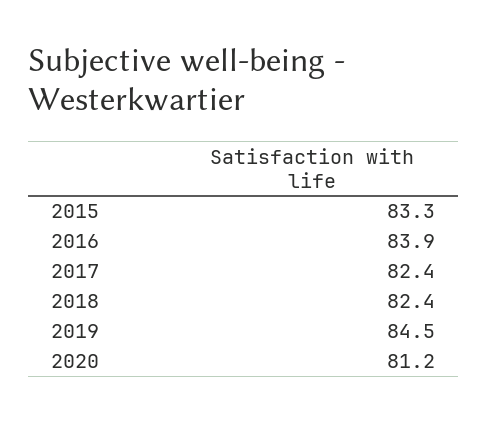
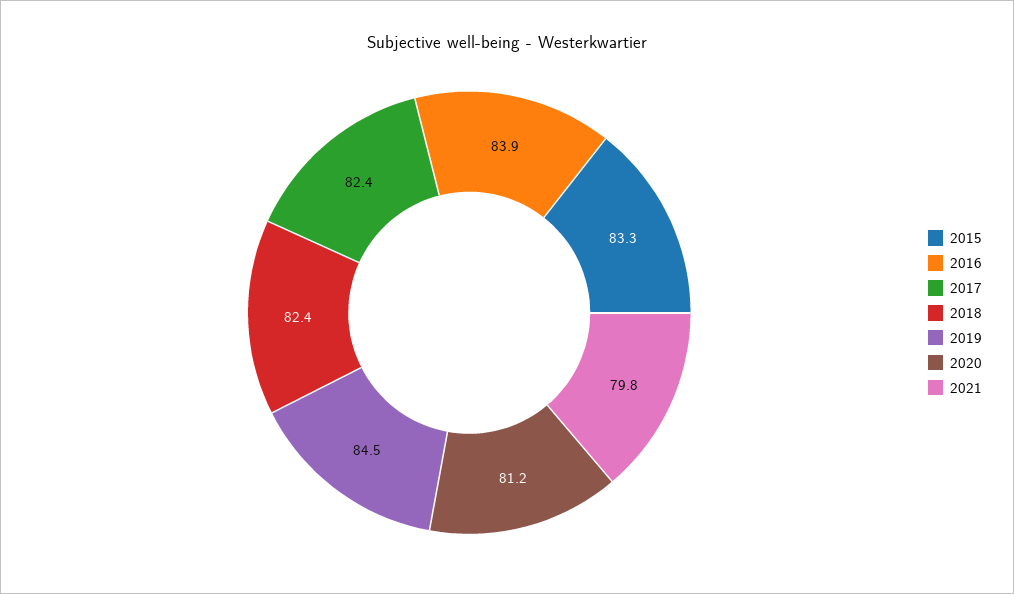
2021: none -> 79.8

